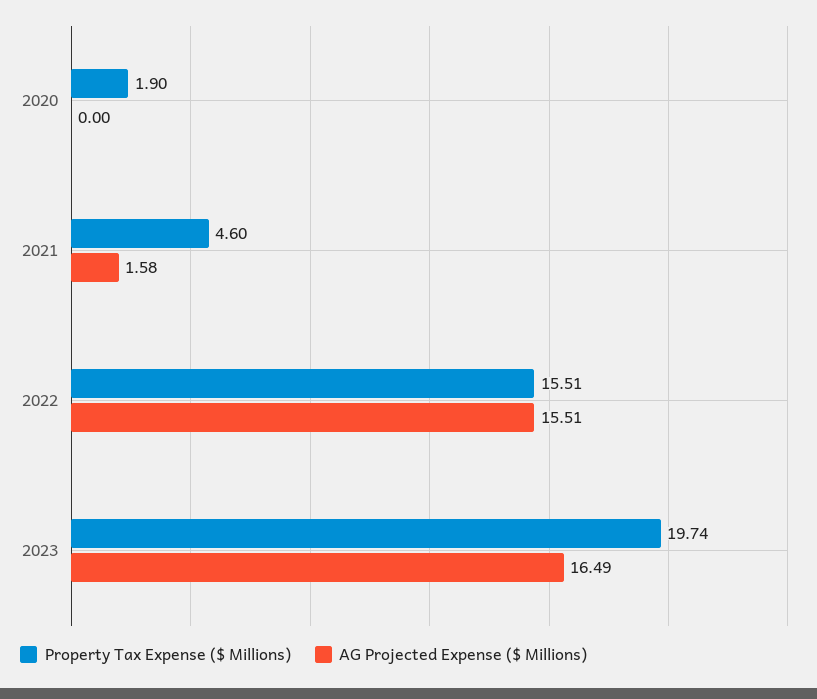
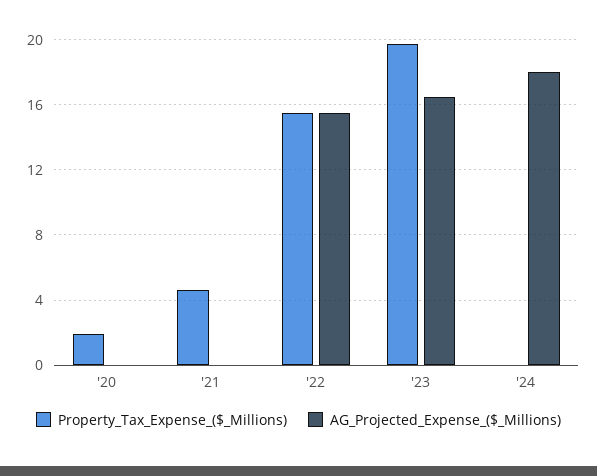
AG Projected Expense ($ Millions), 2021: 1.58 -> 0
Property Tax Expense ($ Millions), '24: none -> 0
AG Projected Expense ($ Millions), '24: none -> 18

